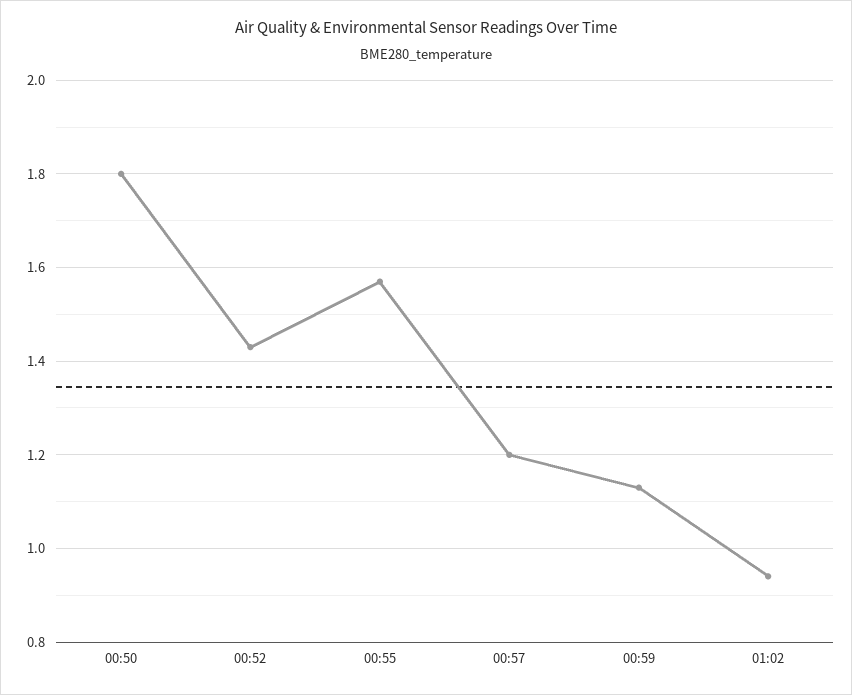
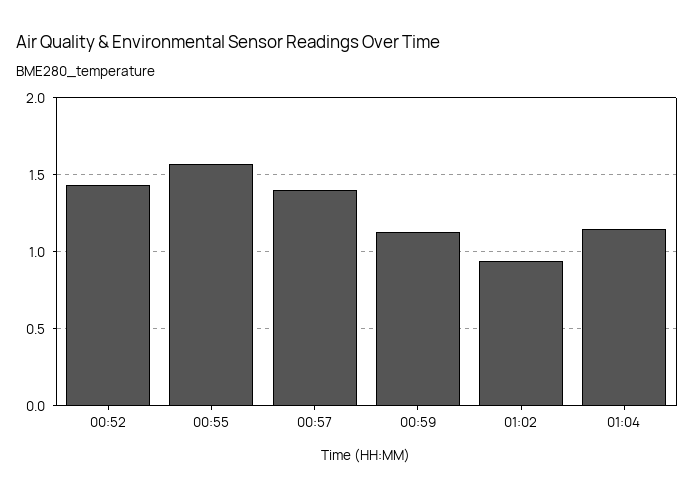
00:50: 1.8 -> none
00:57: 1.2 -> 1.4
01:04: none -> 1.15

